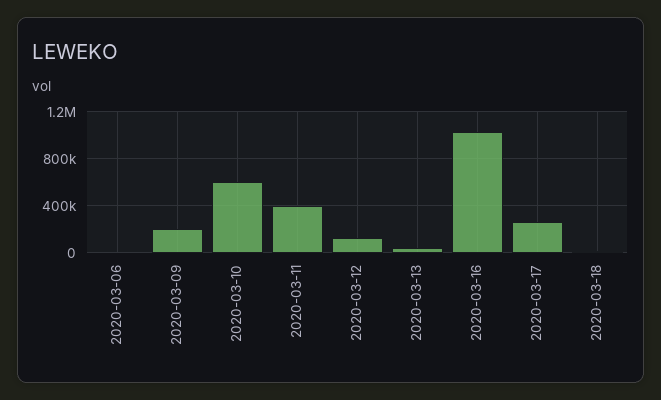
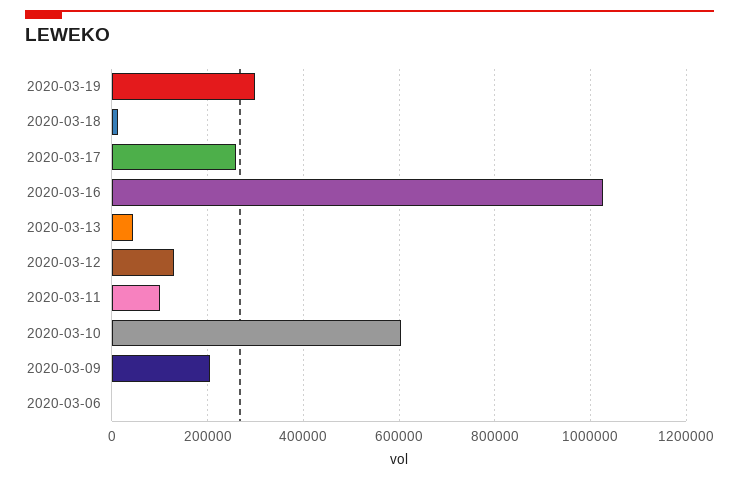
2020-03-11: 400000 -> 100000
2020-03-19: none -> 300000

